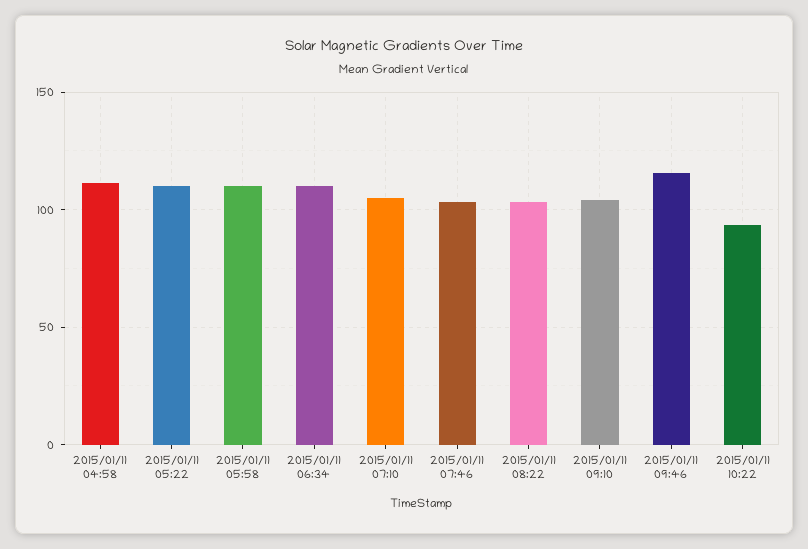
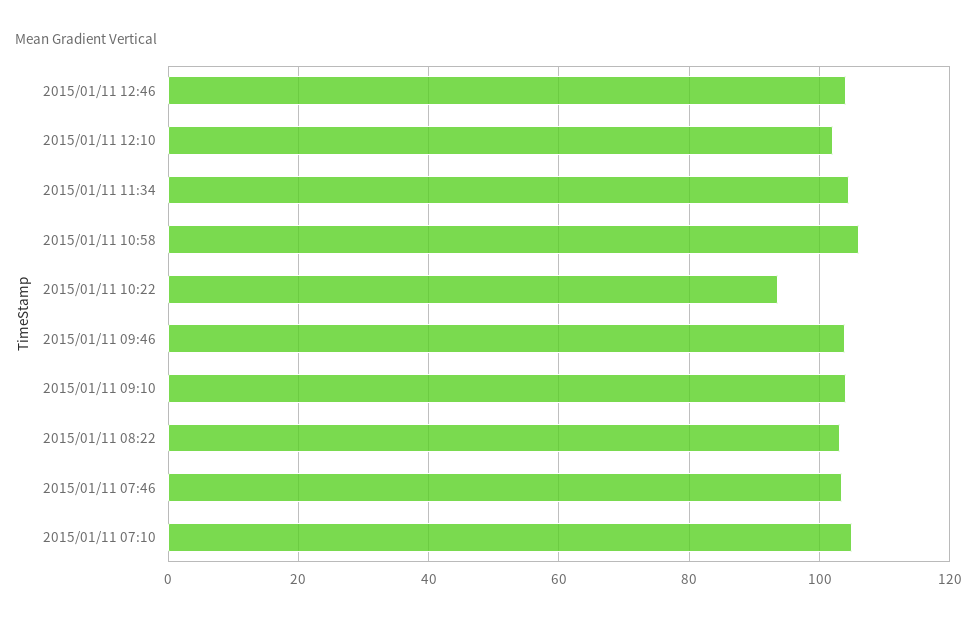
2015/01/11 04:58: 110 -> none
2015/01/11 05:22: 110 -> none
2015/01/11 05:58: 110 -> none
2015/01/11 06:34: 110 -> none
2015/01/11 09:46: 115 -> 104
2015/01/11 12:46: none -> 104
2015/01/11 12:10: none -> 102
2015/01/11 11:34: none -> 104
2015/01/11 10:58: none -> 106

